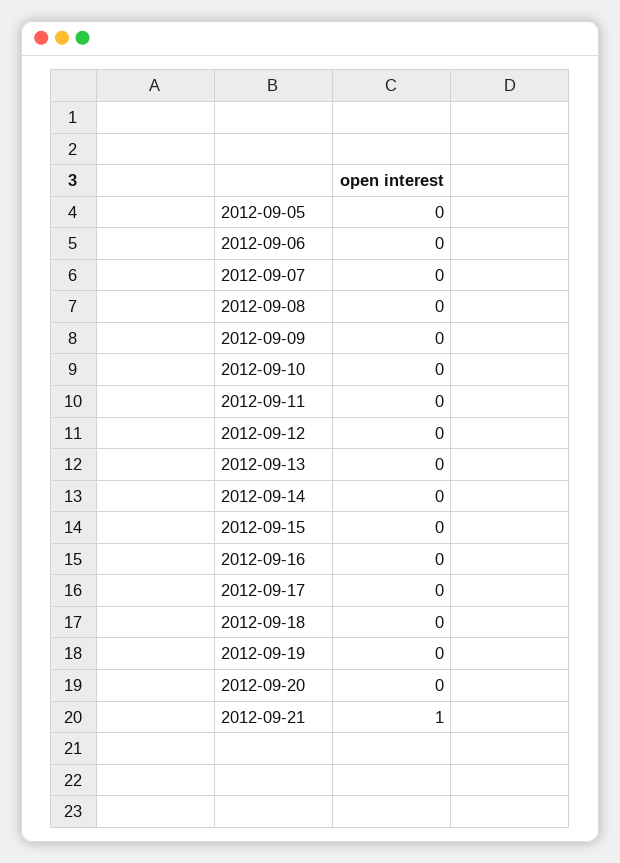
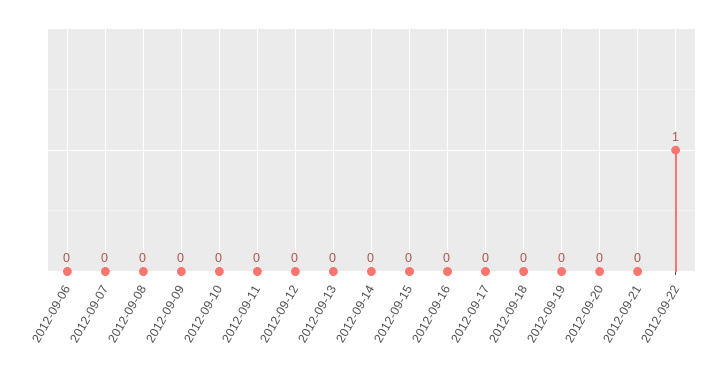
2012-09-05: 0 -> none
2012-09-21: 1 -> 0
2012-09-22: none -> 1

